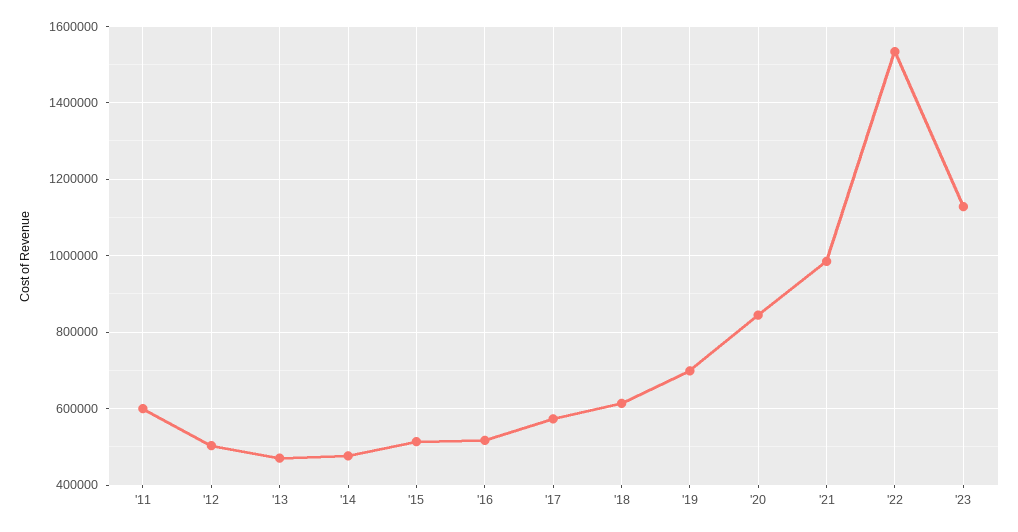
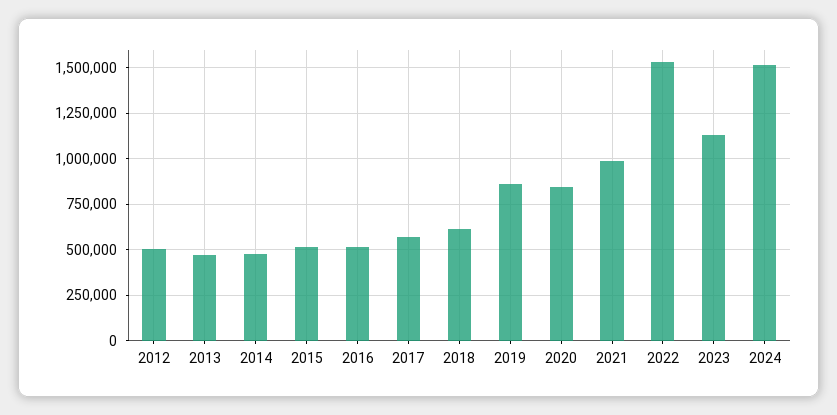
'11: 600000 -> none
'19: 700000 -> 850000
2024: none -> 1500000

